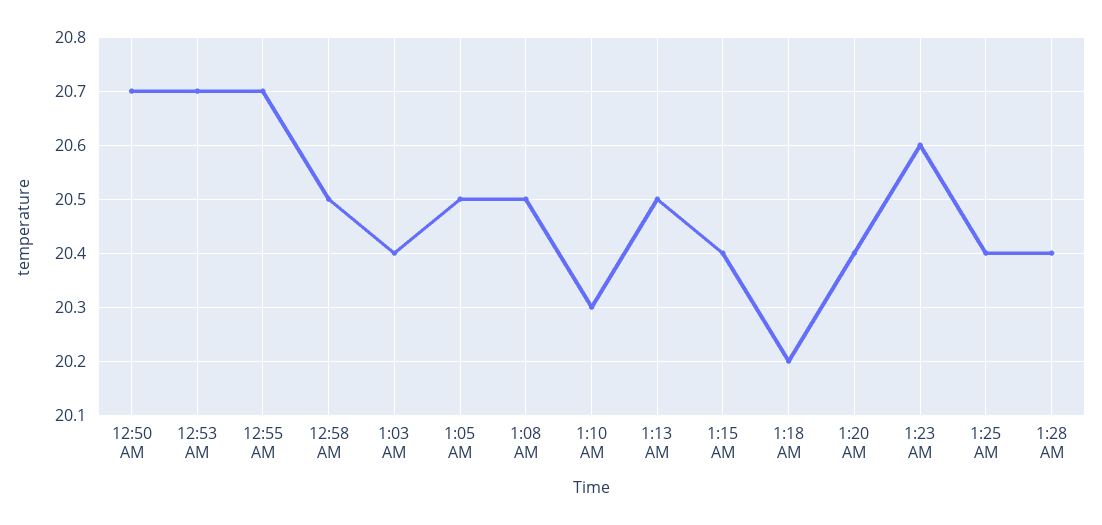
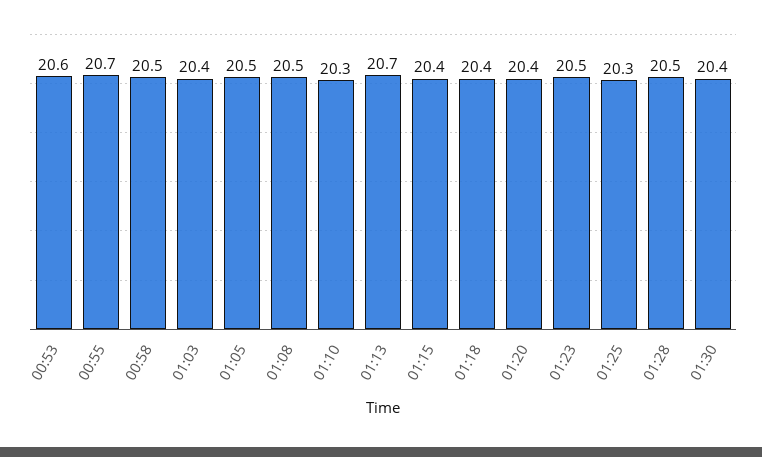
12:50 AM: 20.7 -> none
12:53 AM: 20.7 -> 20.6
1:13 AM: 20.5 -> 20.7
1:18 AM: 20.2 -> 20.4
1:23 AM: 20.6 -> 20.5
1:25 AM: 20.4 -> 20.3
1:28 AM: 20.4 -> 20.5
01:30: none -> 20.4

